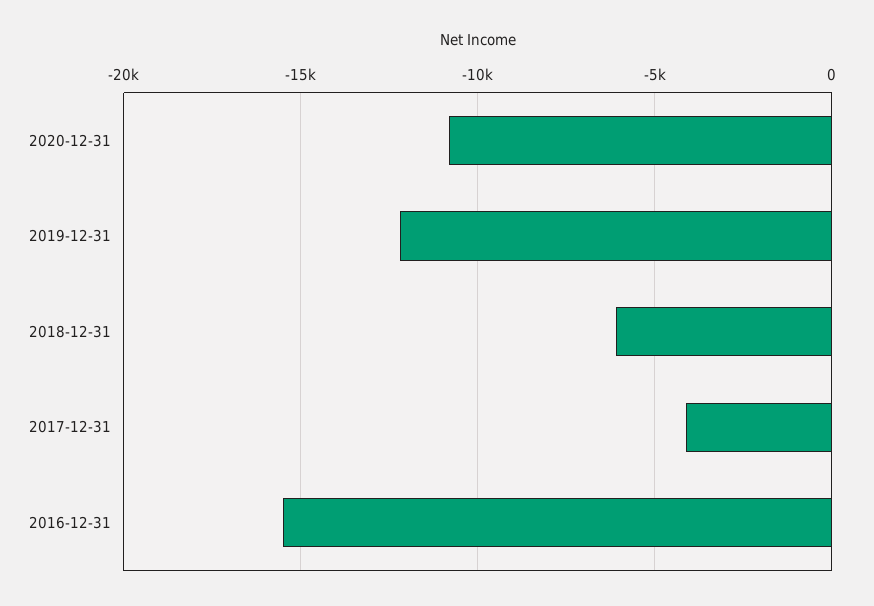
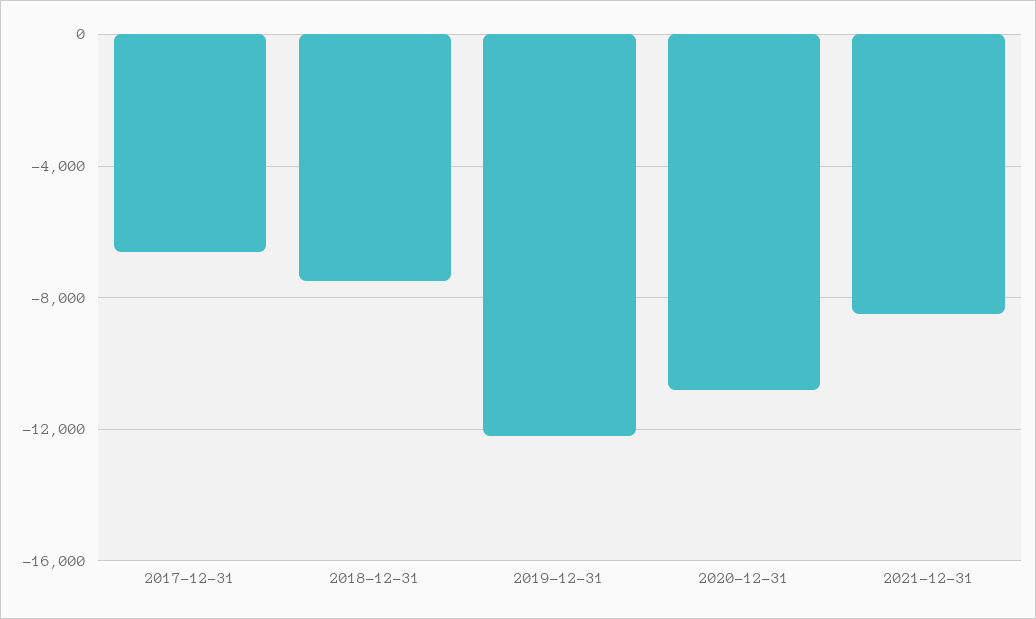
2018-12-31: -6000 -> -7500
2017-12-31: -4000 -> -6500
2016-12-31: -15500 -> none
2021-12-31: none -> -8500

